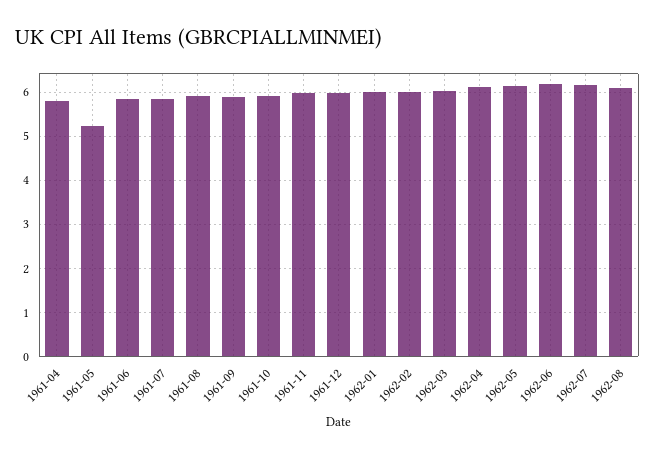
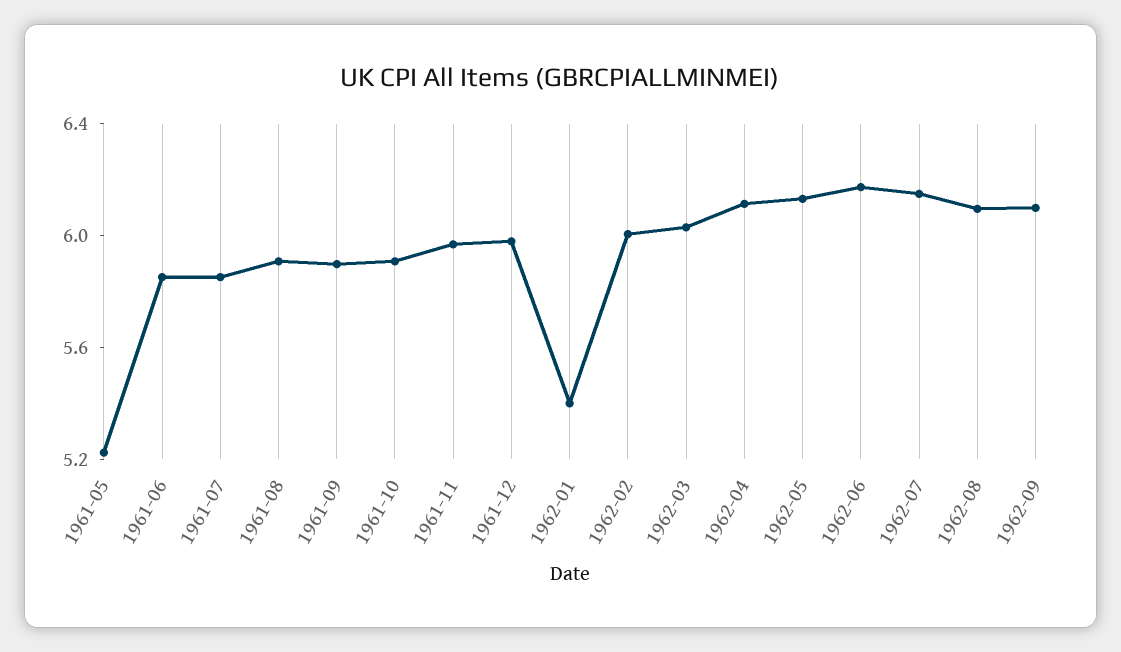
1961-04: 5.8 -> none
1962-01: 6 -> 5.4
1962-09: none -> 6.1

